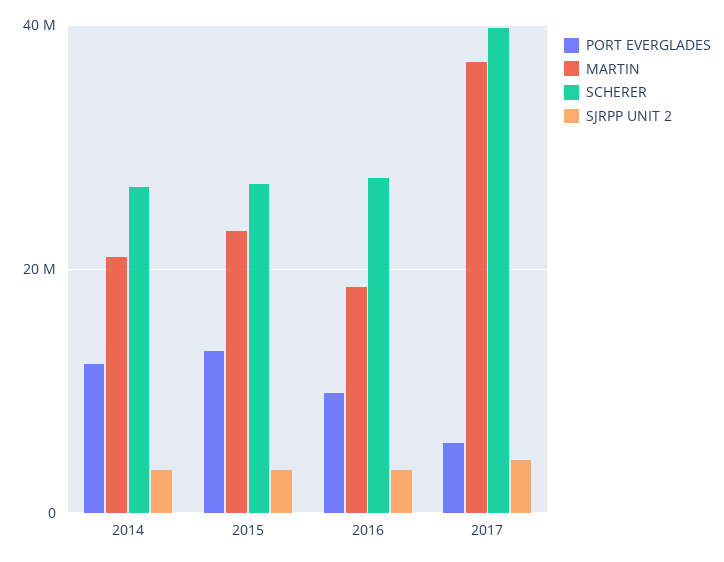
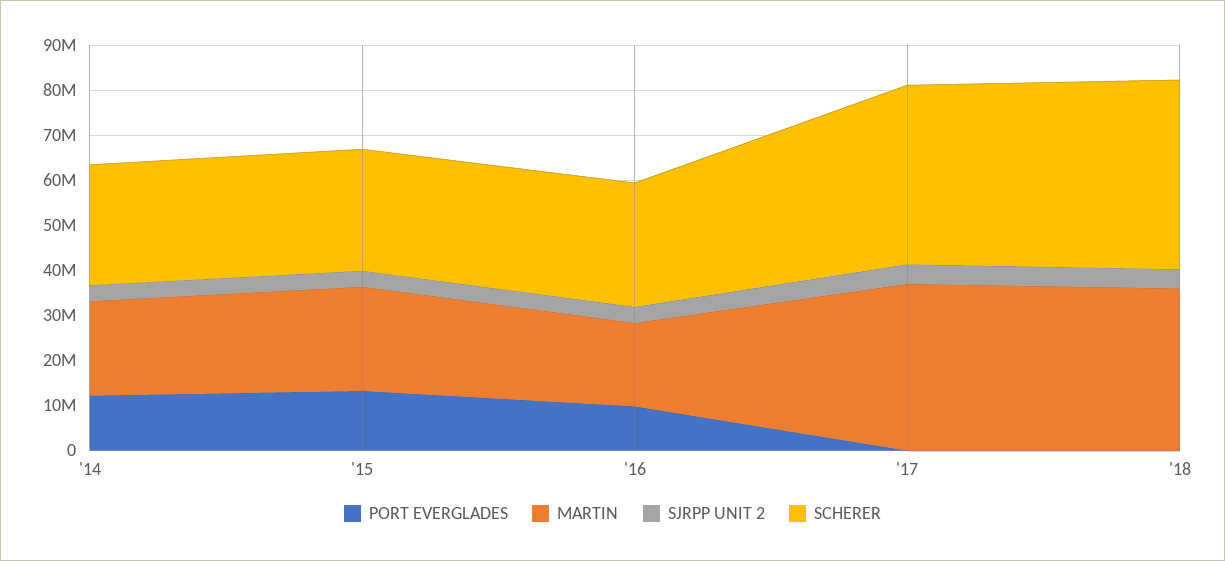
PORT EVERGLADES, 2017: 6000000 -> 0
PORT EVERGLADES, '18: none -> 0
MARTIN, '18: none -> 36000000
SJRPP UNIT 2, '18: none -> 4000000
SCHERER, '18: none -> 42000000

